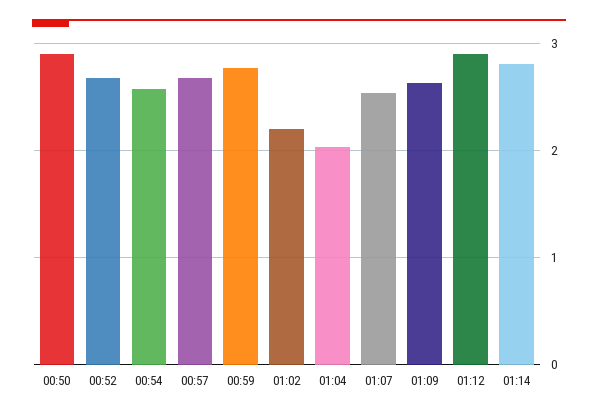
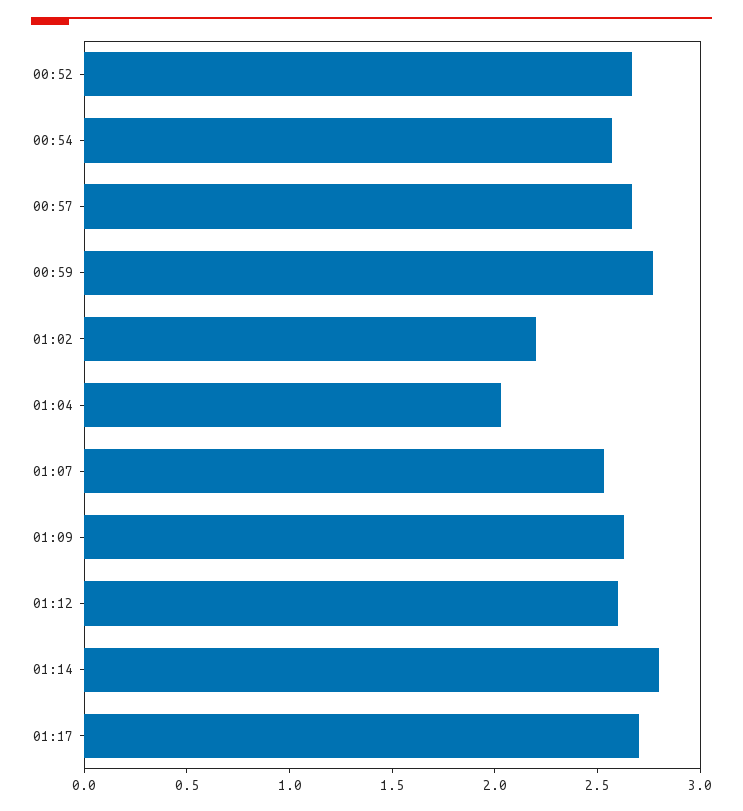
00:50: 2.9 -> none
01:12: 2.9 -> 2.6
01:17: none -> 2.7

